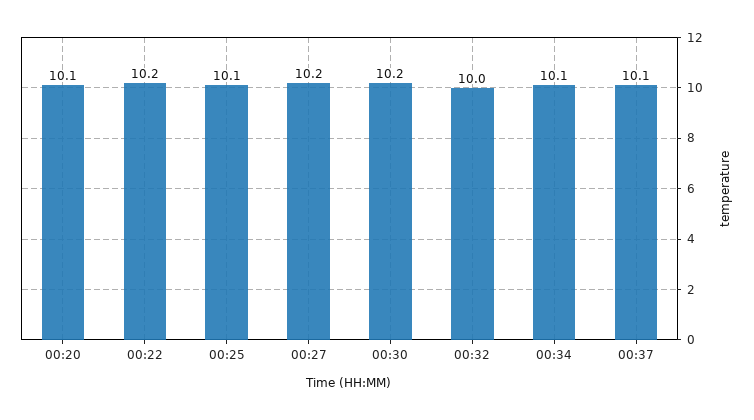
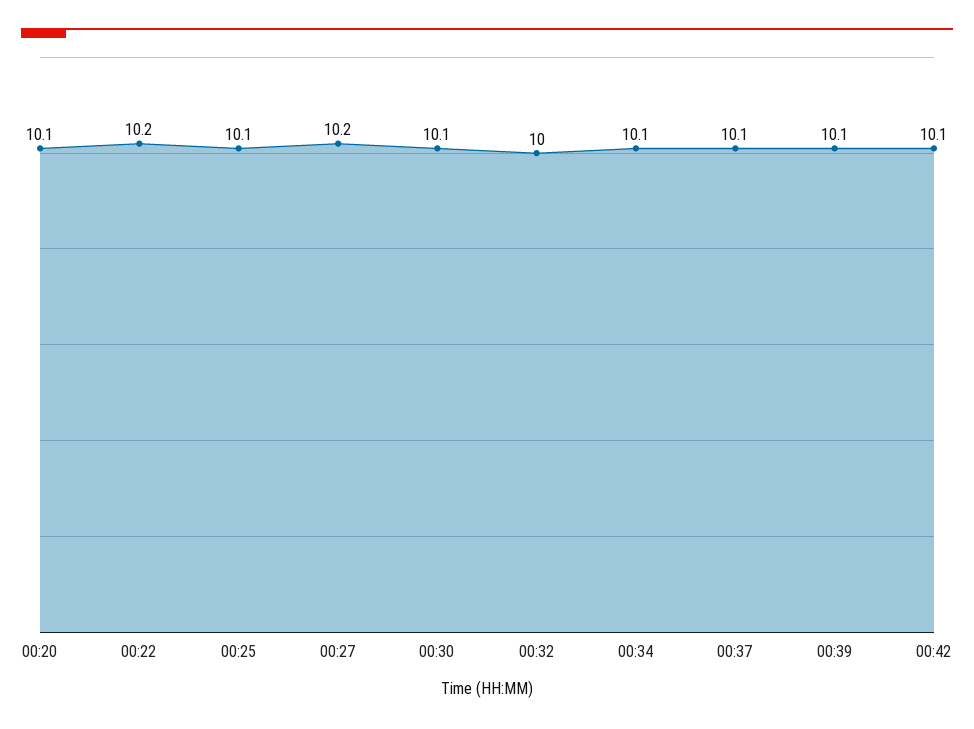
00:30: 10.2 -> 10.1
00:39: none -> 10.1
00:42: none -> 10.1

